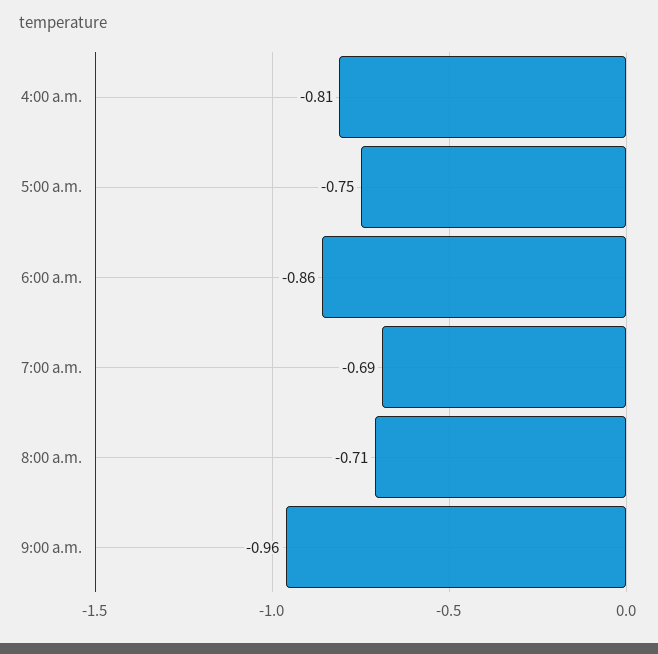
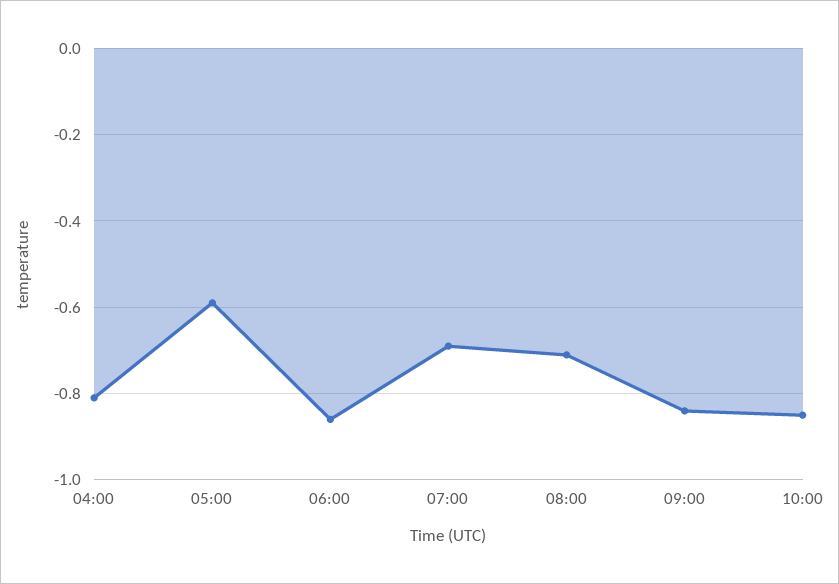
5:00 a.m.: -0.75 -> -0.6
9:00 a.m.: -0.96 -> -0.85
10:00: none -> -0.85

